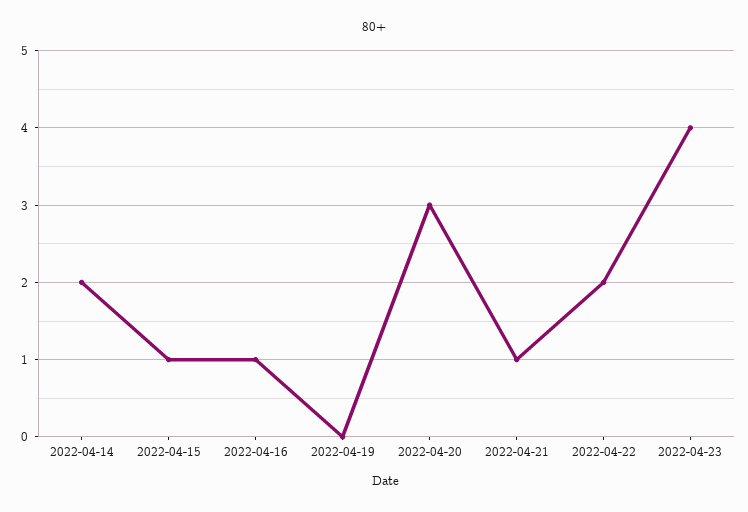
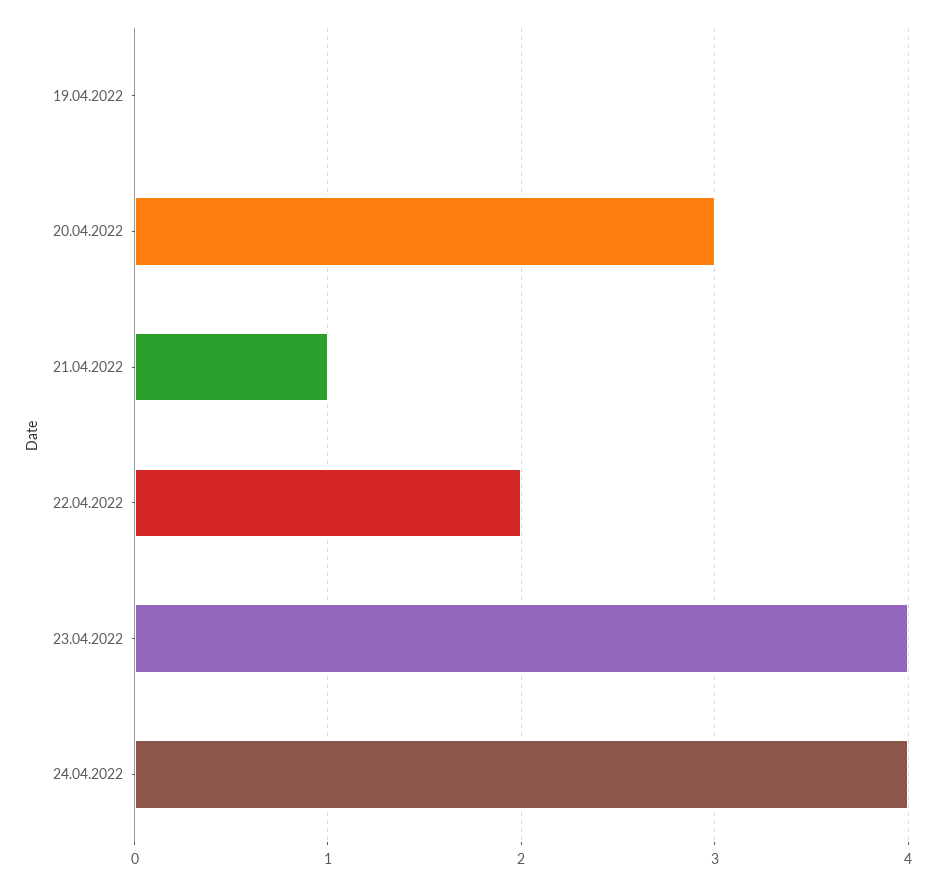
2022-04-14: 2 -> none
2022-04-15: 1 -> none
2022-04-16: 1 -> none
24.04.2022: none -> 4

